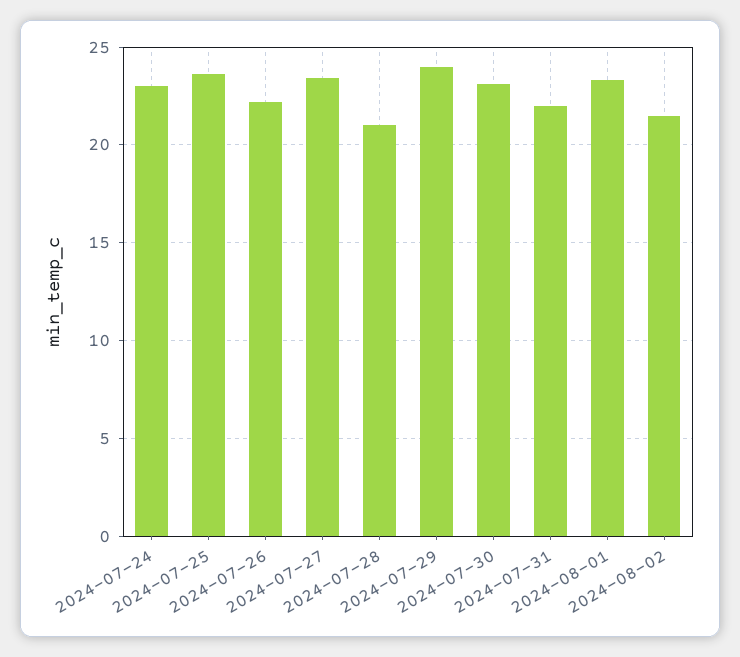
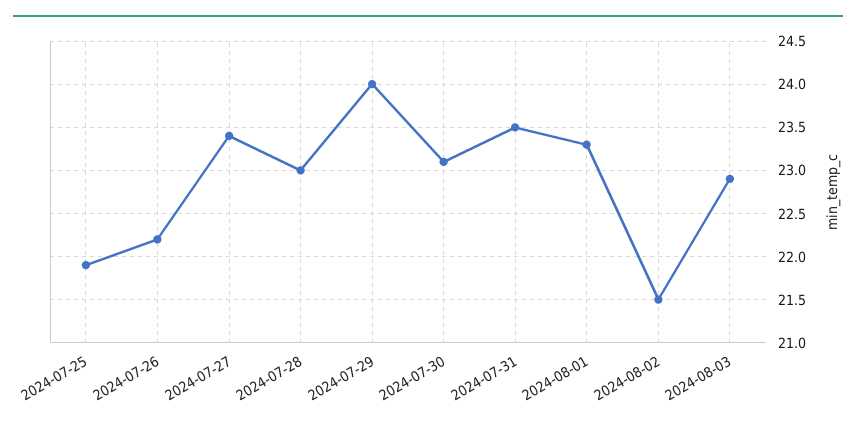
2024-07-24: 23 -> none
2024-07-25: 23.5 -> 21.9
2024-07-28: 21 -> 23
2024-07-31: 22 -> 23.5
2024-08-03: none -> 22.9

